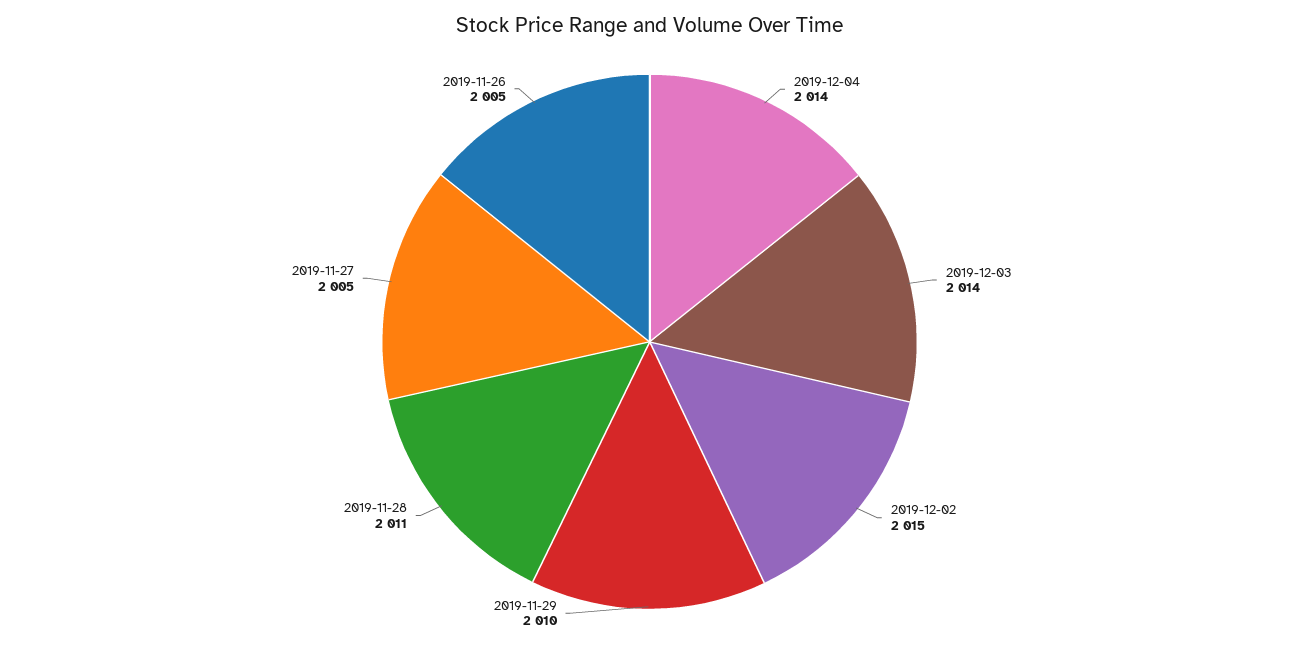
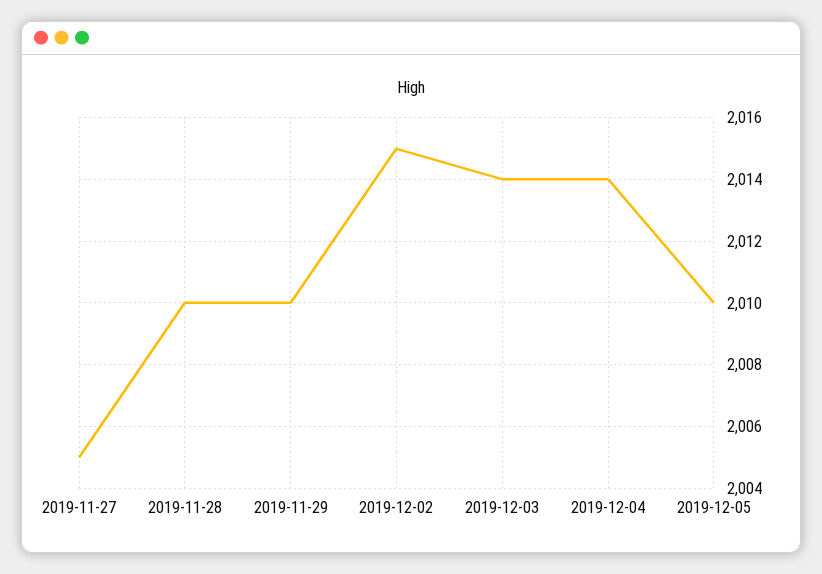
2019-11-28: 2011 -> 2010
2019-11-26: 2005 -> none
2019-12-05: none -> 2010

